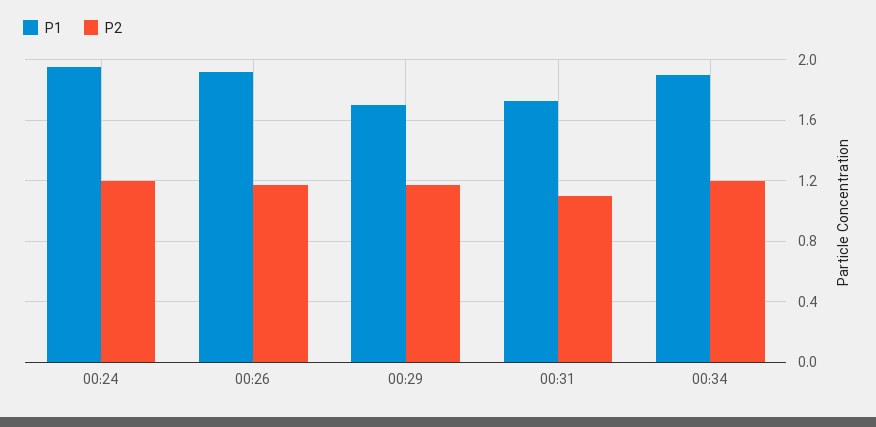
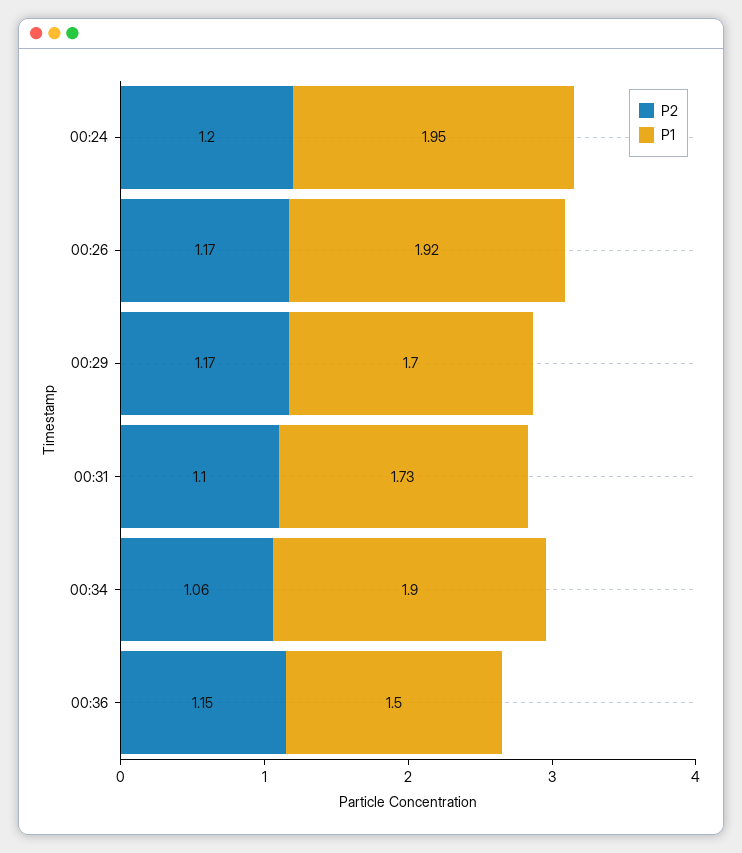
P2, 00:34: 1.2 -> 1.06
P2, 00:36: none -> 1.15
P1, 00:36: none -> 1.5

